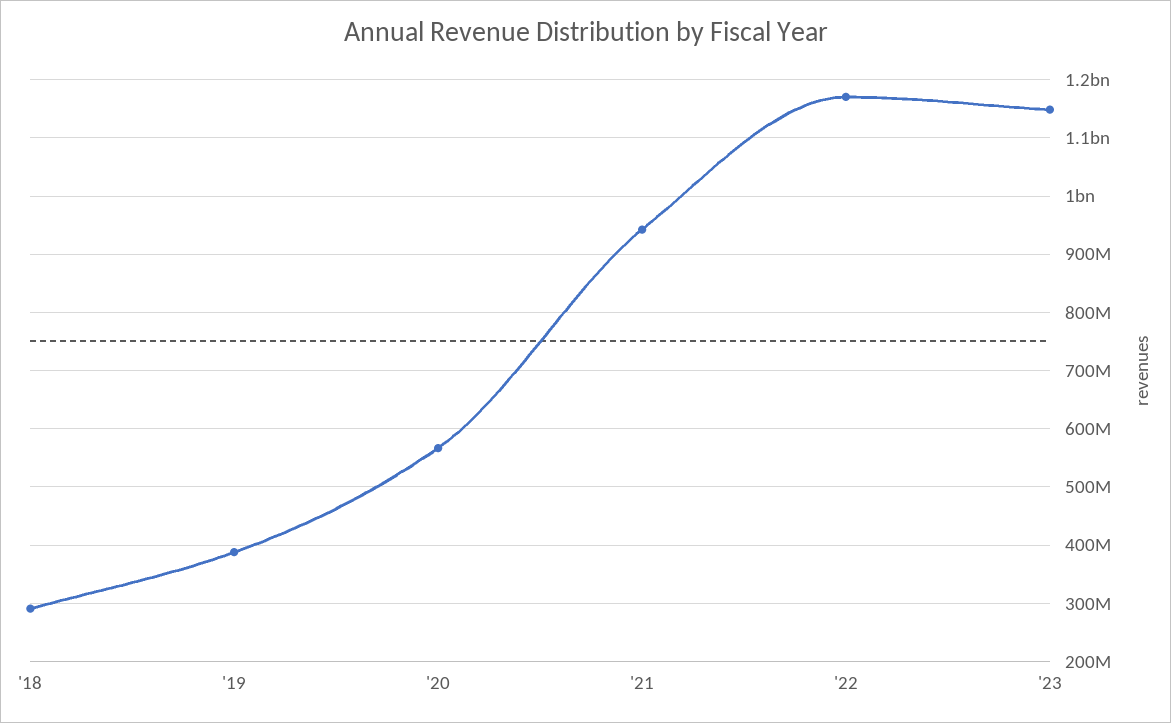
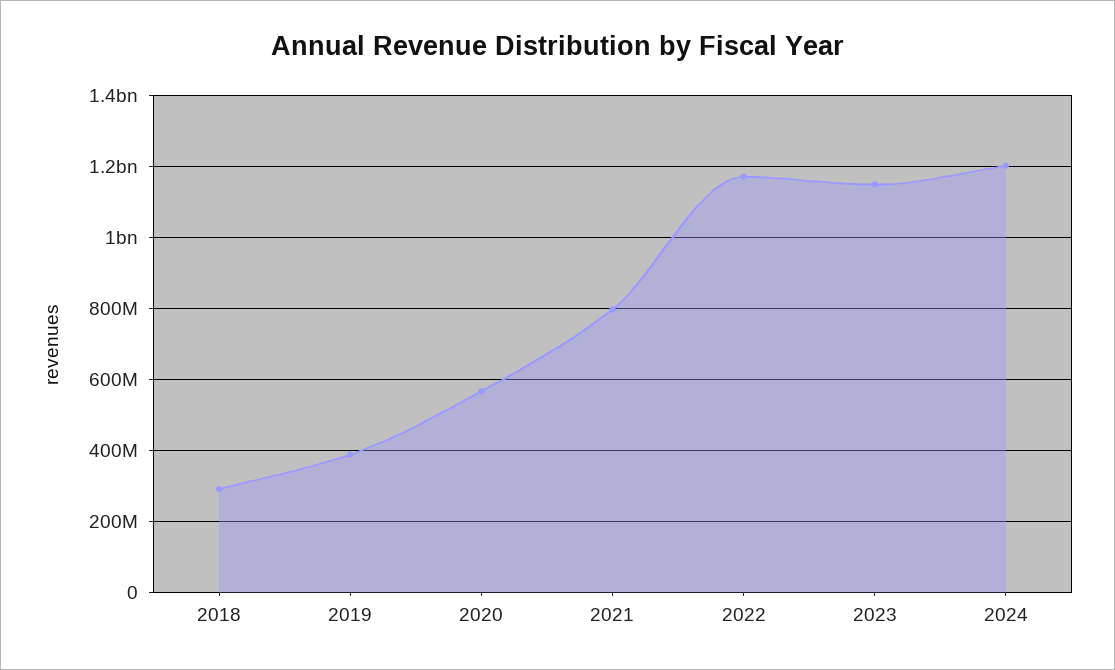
'21: 940000000 -> 800000000
2024: none -> 1200000000

